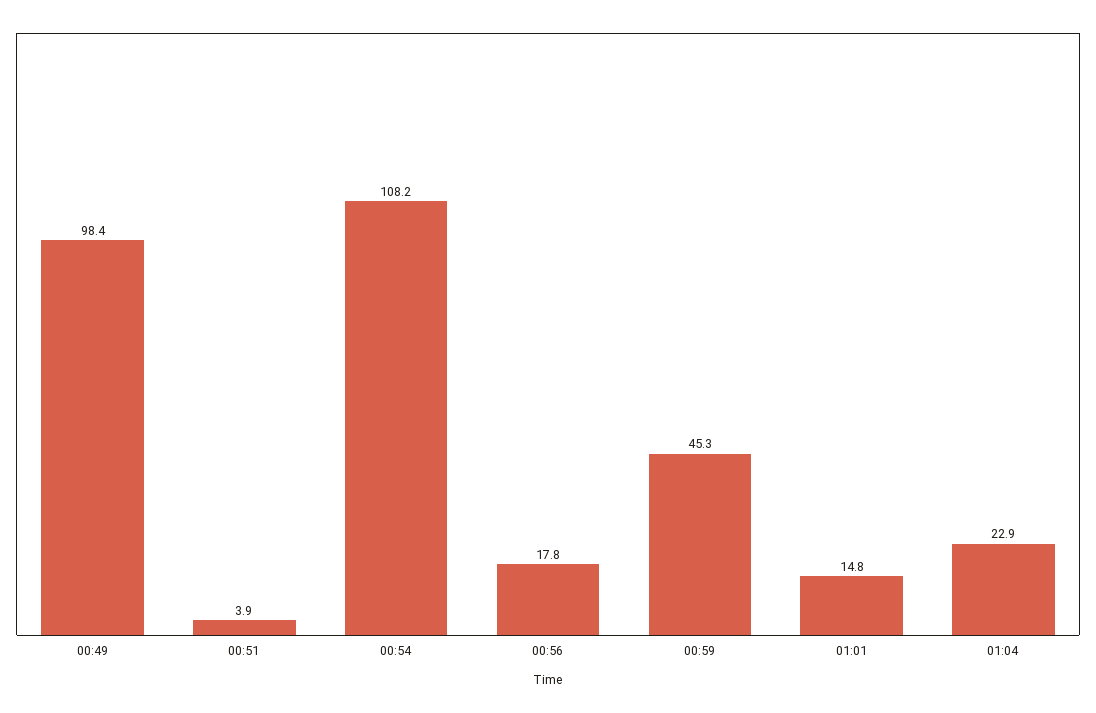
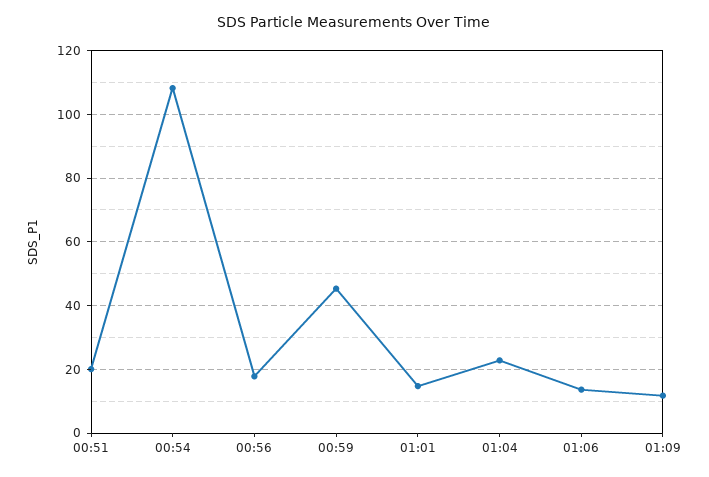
00:49: 98.4 -> none
00:51: 3.9 -> 20
01:06: none -> 14
01:09: none -> 12

